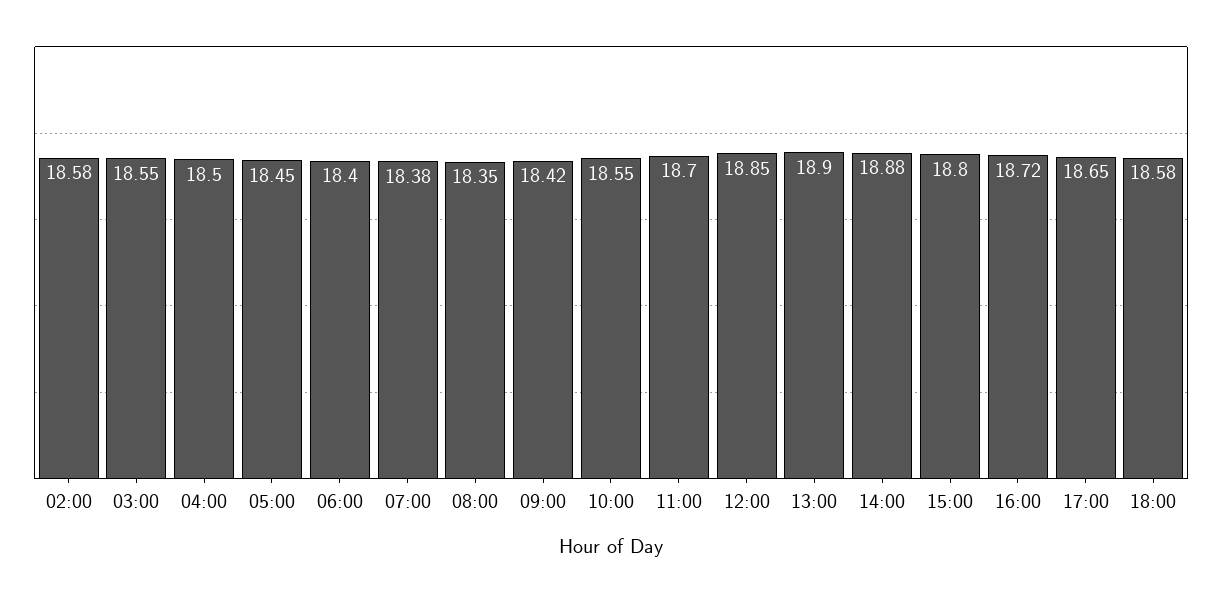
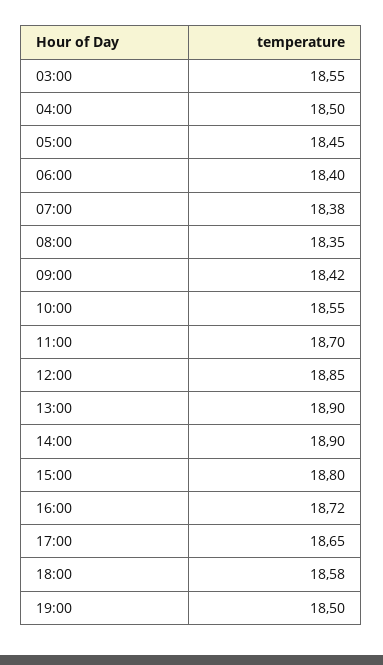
02:00: 18.58 -> none
14:00: 18.88 -> 18.9
19:00: none -> 18.5

